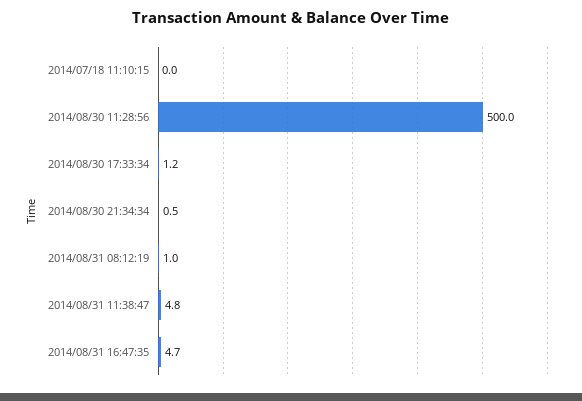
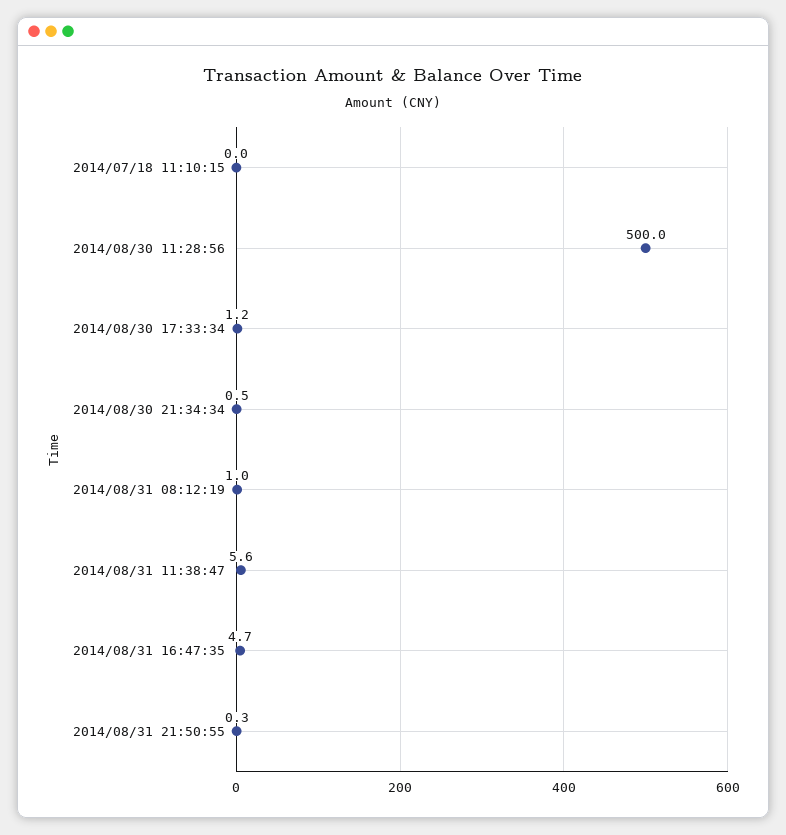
2014/08/31 11:38:47: 4.8 -> 5.6
2014/08/31 21:50:55: none -> 0.3

